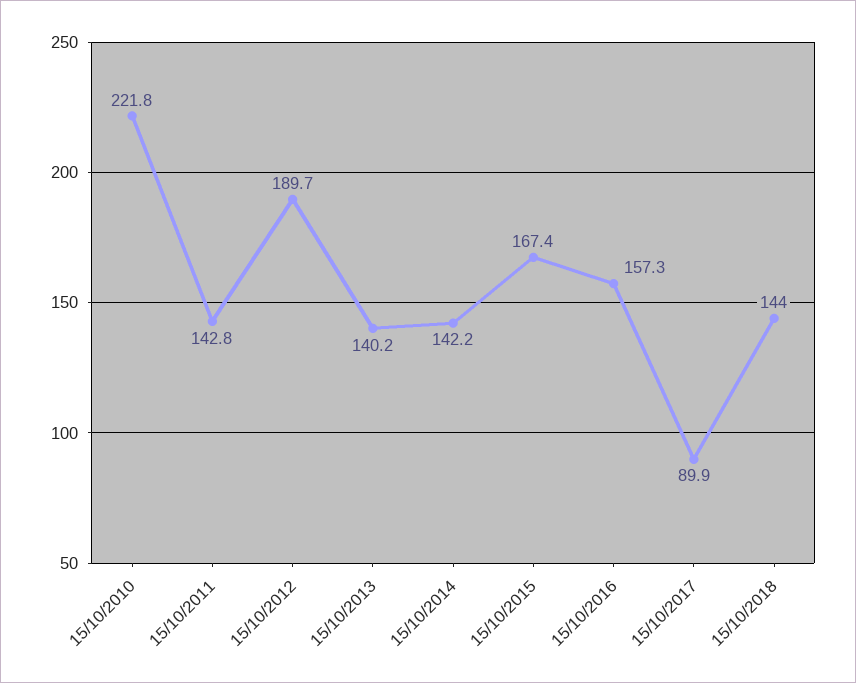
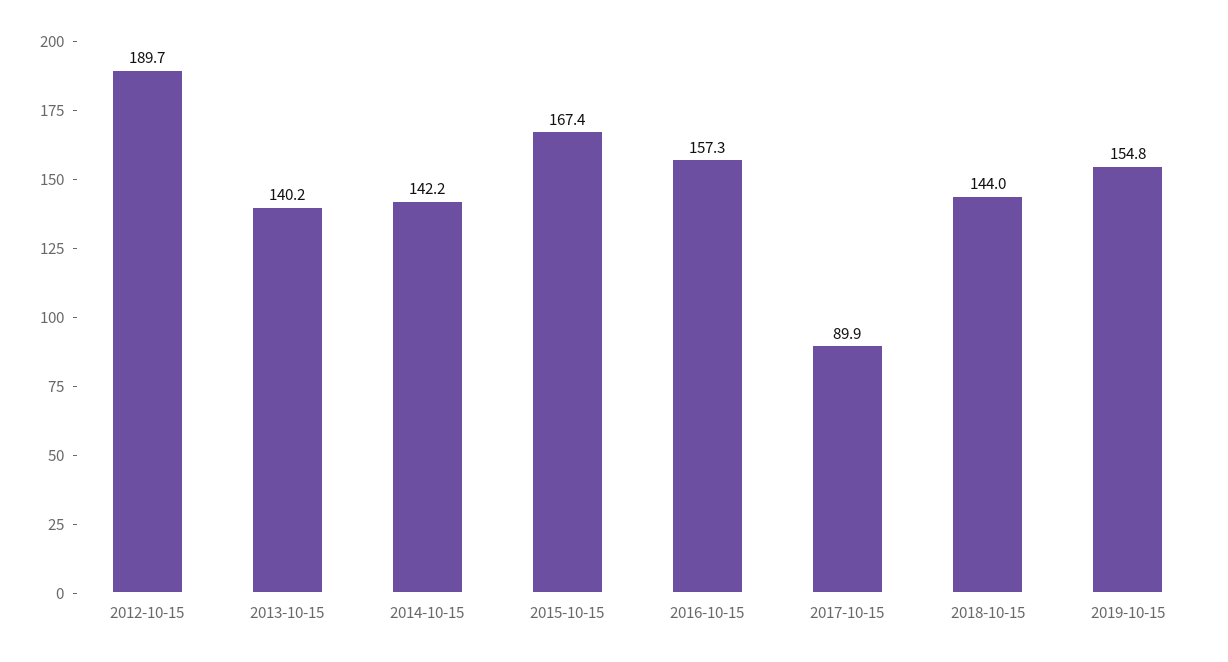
15/10/2010: 221.8 -> none
15/10/2011: 142.8 -> none
2019-10-15: none -> 154.8

